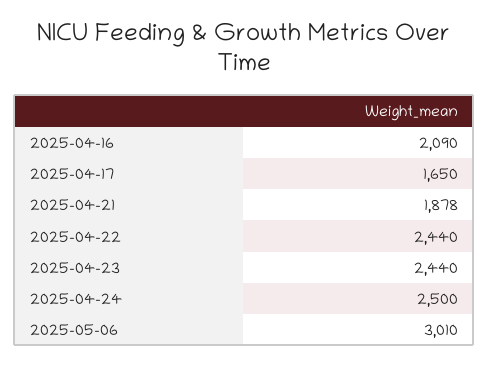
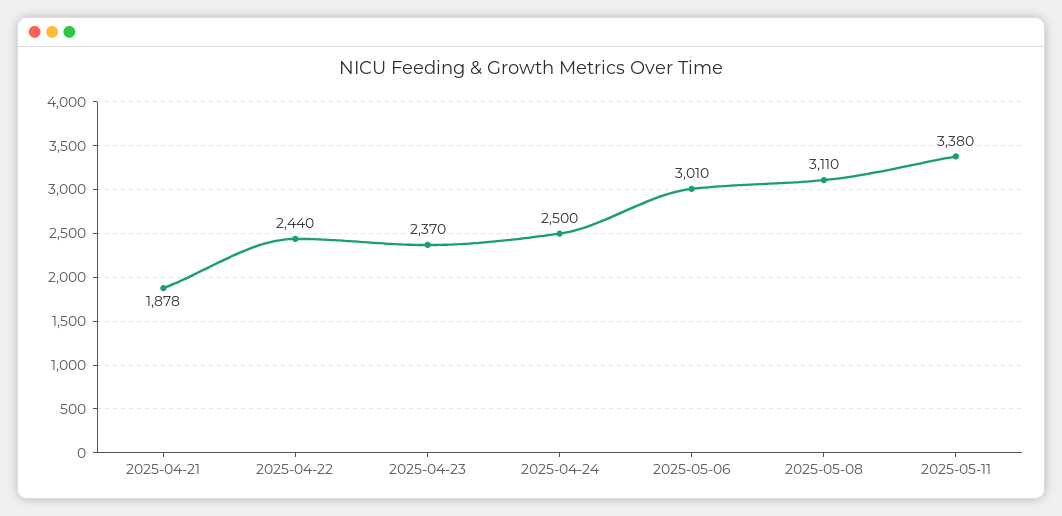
2025-04-16: 2090 -> none
2025-04-17: 1650 -> none
2025-04-23: 2440 -> 2370
2025-05-08: none -> 3110
2025-05-11: none -> 3380

